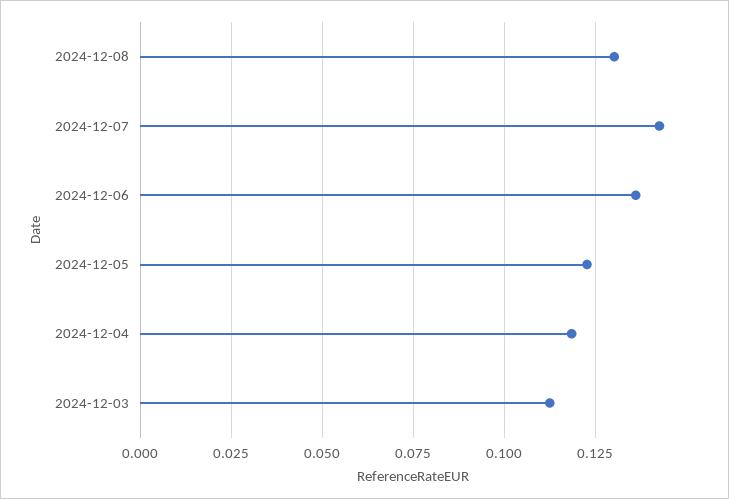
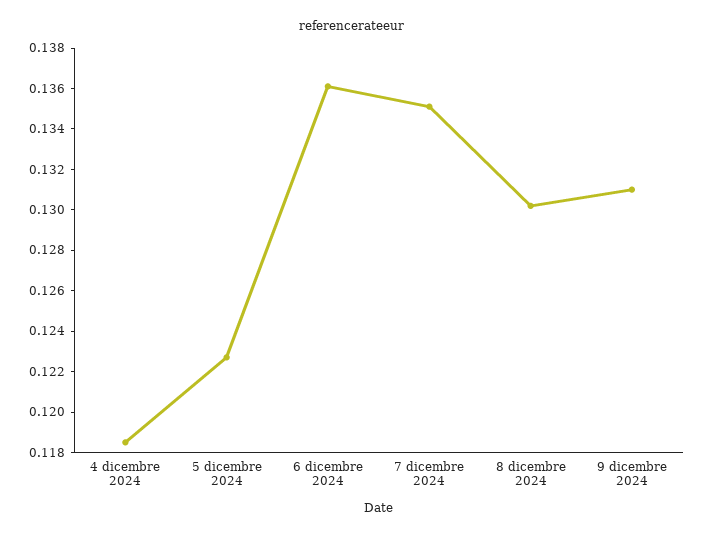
2024-12-07: 0.1425 -> 0.135
2024-12-03: 0.1125 -> none
9 dicembre 2024: none -> 0.131

